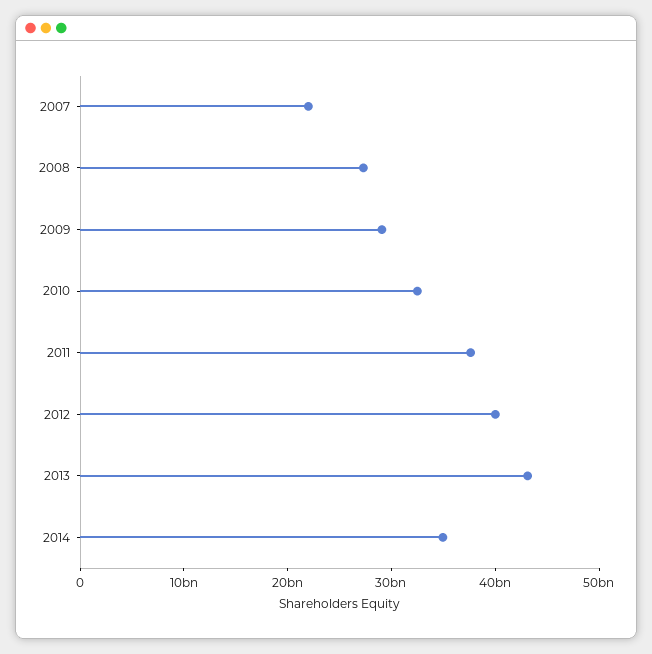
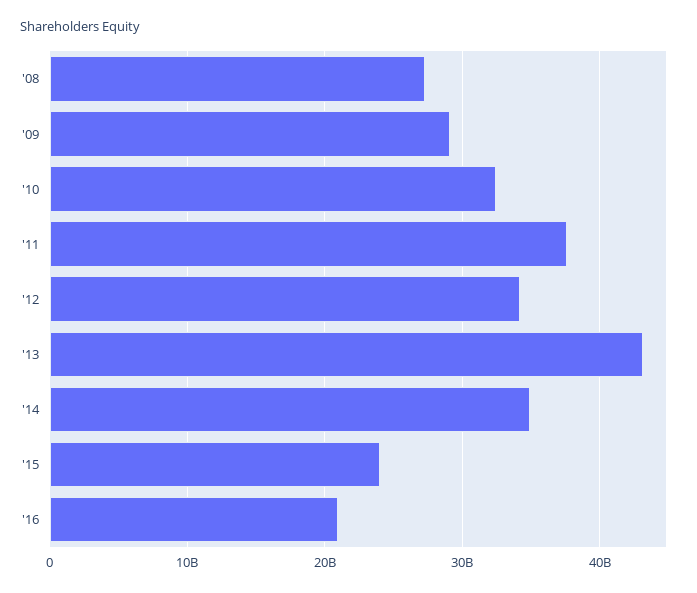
2007: 22000000000 -> none
2012: 40000000000 -> 34000000000
'15: none -> 24000000000
'16: none -> 21000000000

